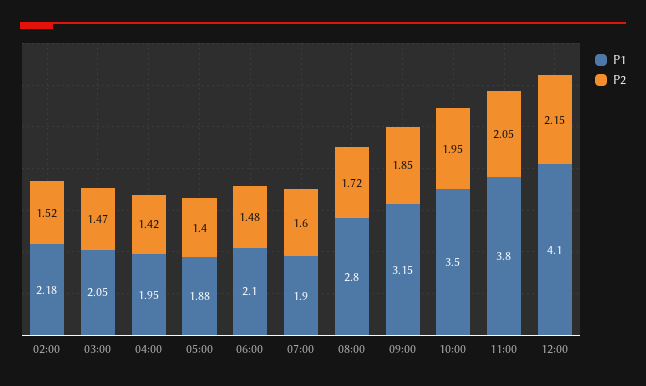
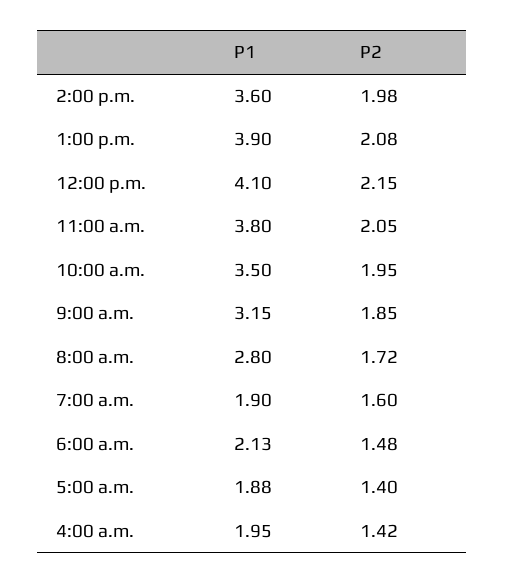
P1, 02:00: 2.18 -> none
P2, 02:00: 1.52 -> none
P1, 03:00: 2.05 -> none
P2, 03:00: 1.47 -> none
P1, 06:00: 2.1 -> 2.13
P1, 2:00 p.m.: none -> 3.6
P2, 2:00 p.m.: none -> 1.98
P1, 1:00 p.m.: none -> 3.9
P2, 1:00 p.m.: none -> 2.08

